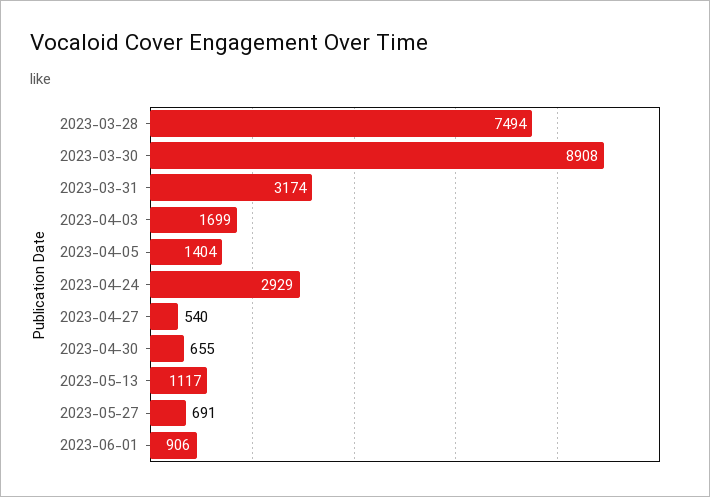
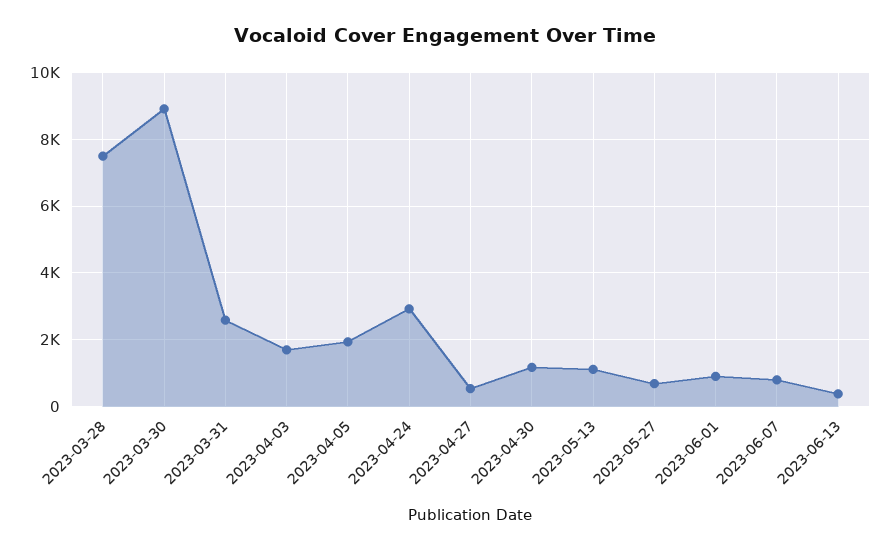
2023-03-31: 3174 -> 2600
2023-04-05: 1404 -> 2000
2023-04-30: 655 -> 1200
2023-06-07: none -> 800
2023-06-13: none -> 400

